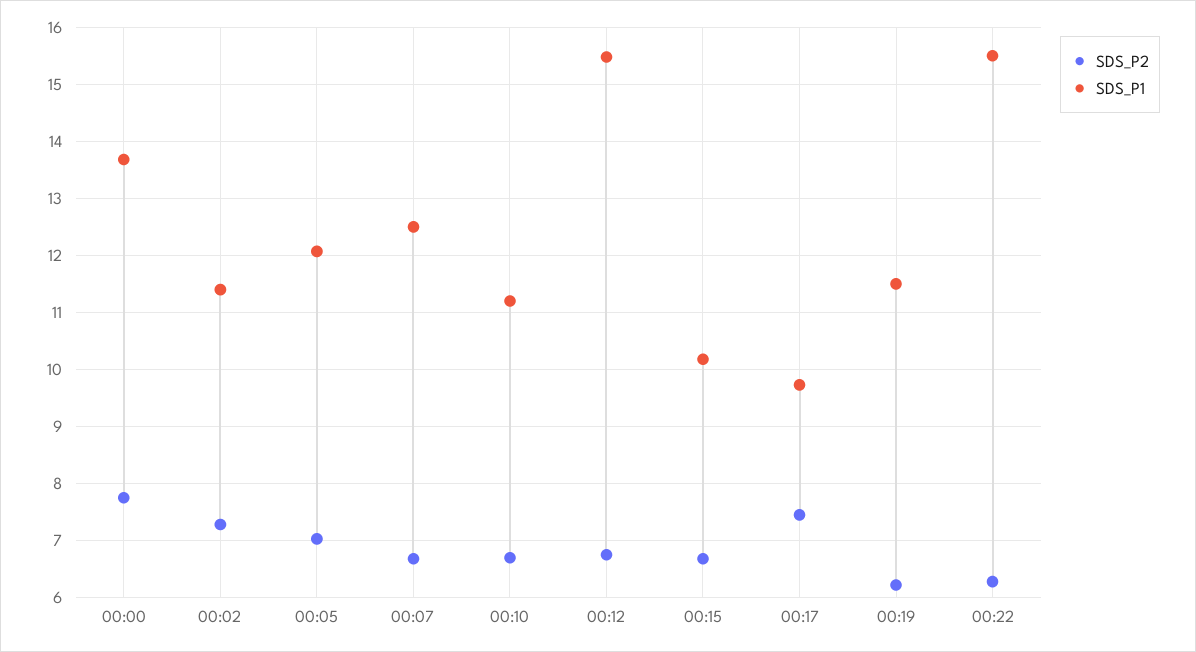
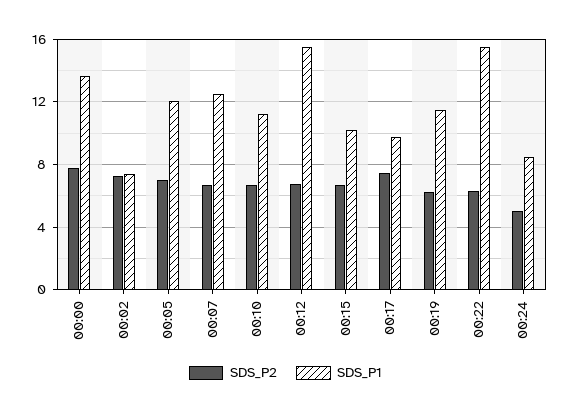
SDS_P1, 00:02: 11.4 -> 7.5
SDS_P2, 00:24: none -> 5
SDS_P1, 00:24: none -> 8.5

